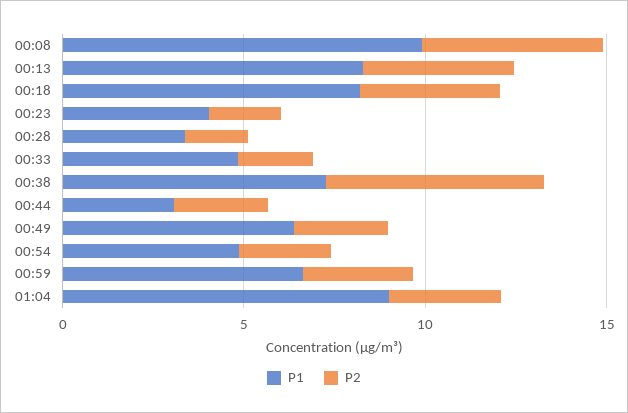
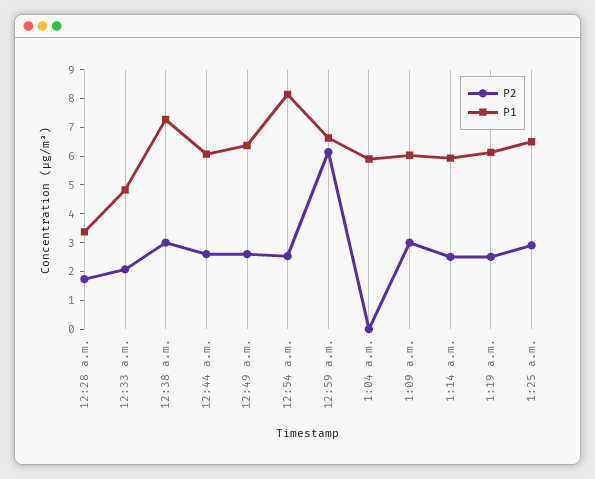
P1, 00:08: 10 -> none
P2, 00:08: 5 -> none
P1, 00:13: 8 -> none
P2, 00:13: 4 -> none
P1, 00:18: 8 -> none
P2, 00:18: 4 -> none
P1, 00:23: 4 -> none
P2, 00:23: 2 -> none
P2, 00:38: 6 -> 3
P1, 00:44: 3 -> 6
P1, 00:54: 5 -> 8
P2, 00:59: 3 -> 6
P1, 01:04: 9 -> 6
P2, 01:04: 3 -> 0
P2, 1:09 a.m.: none -> 3
P1, 1:09 a.m.: none -> 6
P2, 1:14 a.m.: none -> 2.5
P1, 1:14 a.m.: none -> 6
P2, 1:19 a.m.: none -> 2.5
P1, 1:19 a.m.: none -> 6
P2, 1:25 a.m.: none -> 3
P1, 1:25 a.m.: none -> 6.5

